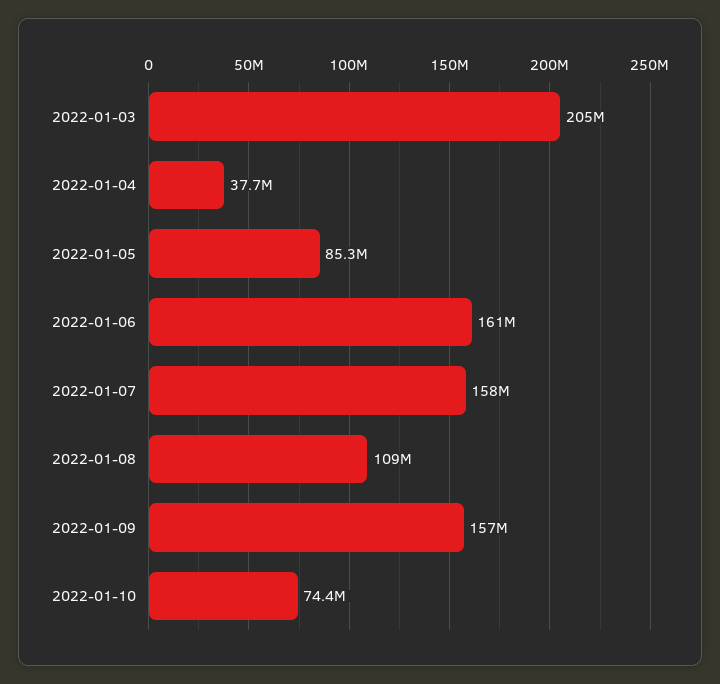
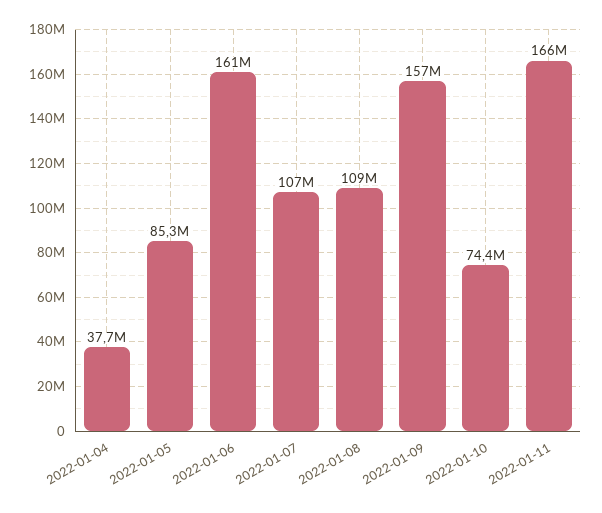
2022-01-03: 205000000 -> none
2022-01-07: 158000000 -> 107000000
2022-01-11: none -> 166000000

